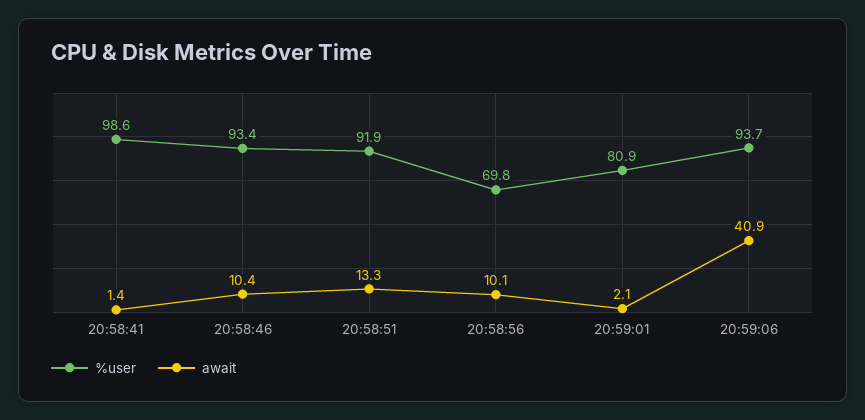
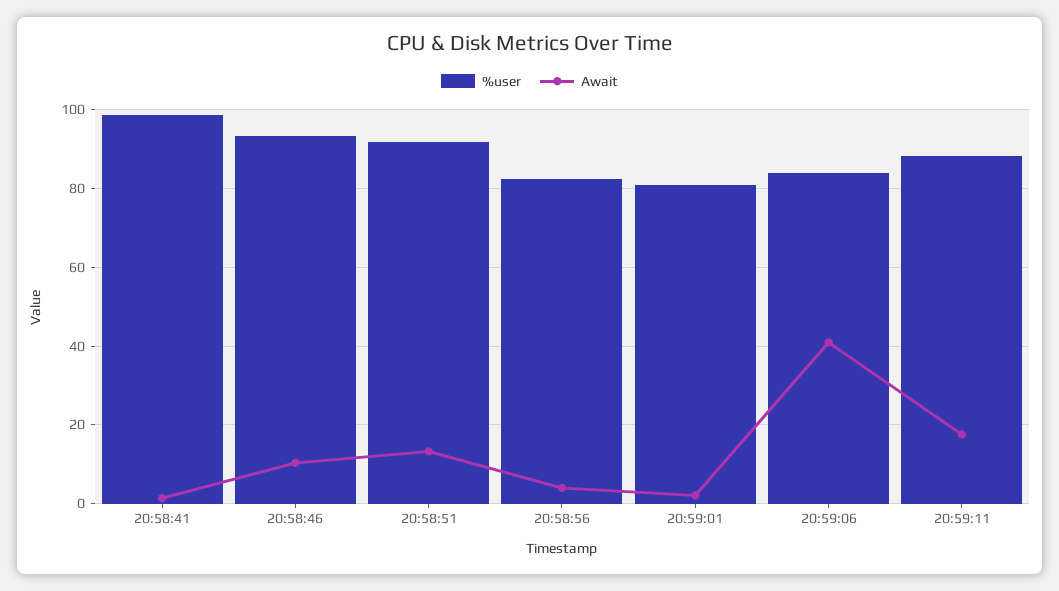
%user, 20:58:56: 69.8 -> 82
await, 20:58:56: 10.1 -> 4
%user, 20:59:06: 93.7 -> 84
%user, 20:59:11: none -> 88
await, 20:59:11: none -> 18

